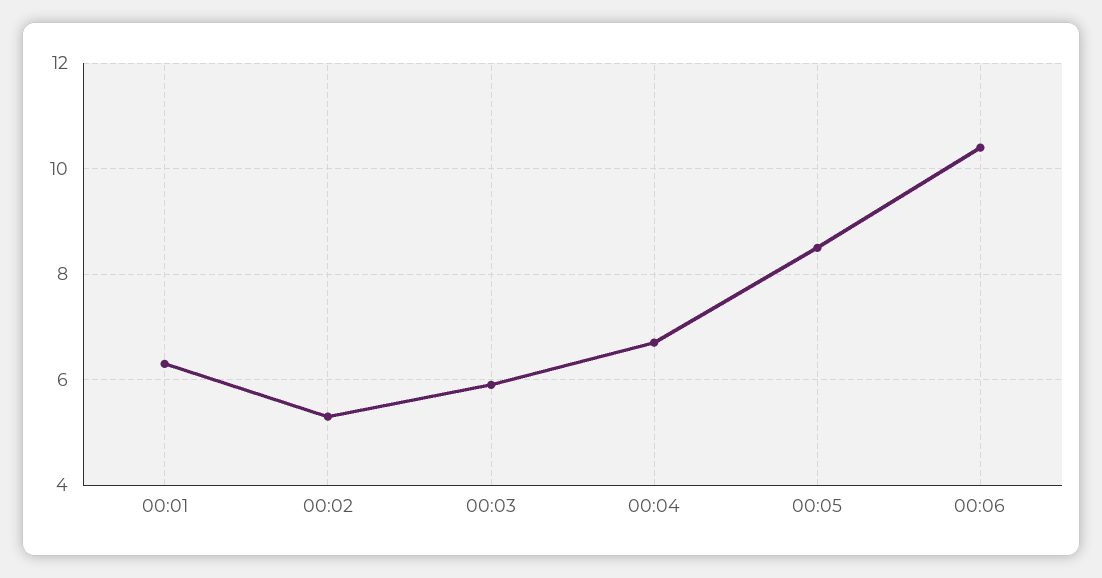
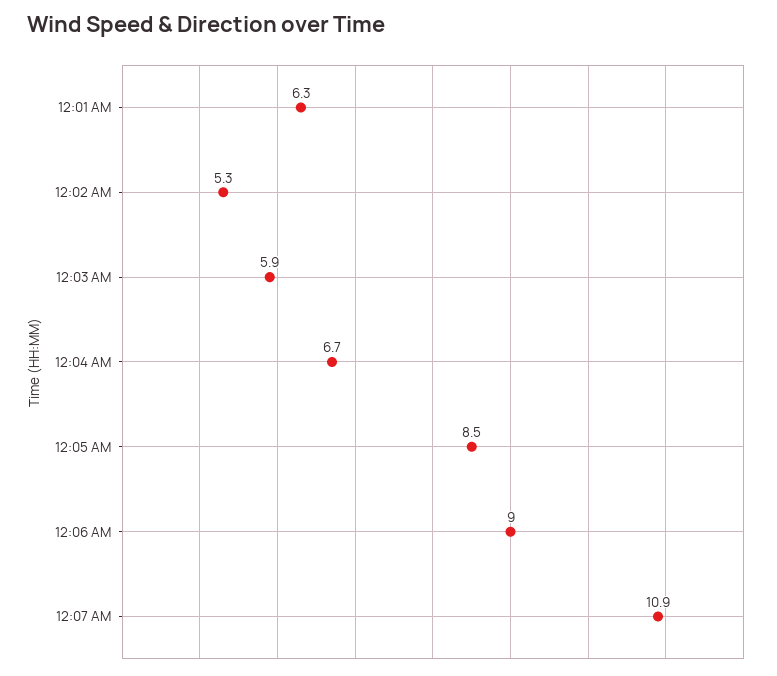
00:06: 10.5 -> 9
12:07 AM: none -> 10.9

